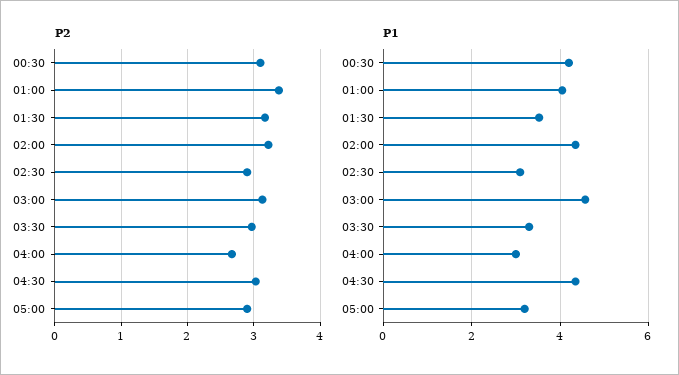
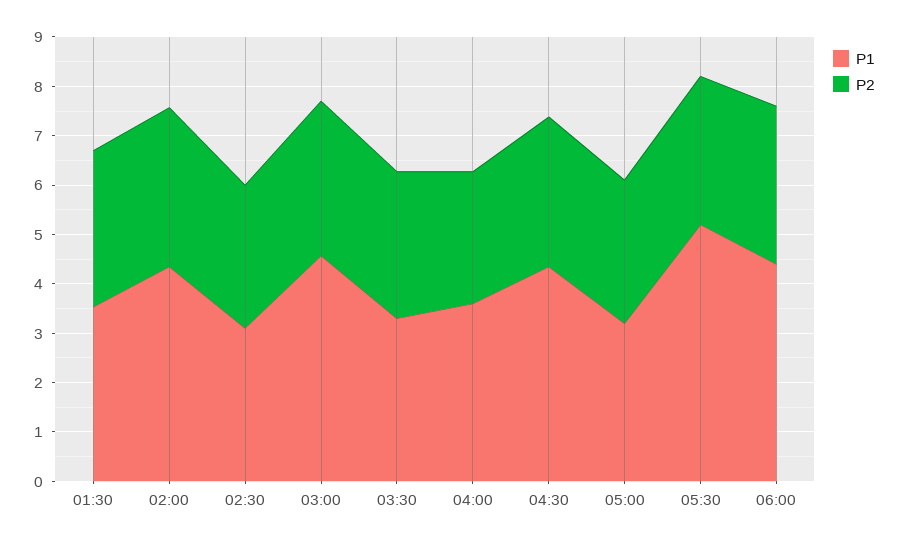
P2, 00:30: 3.1 -> none
P2, 01:00: 3.4 -> none
P1, 00:30: 4.2 -> none
P1, 01:00: 4 -> none
P1, 04:00: 3 -> 3.6
P1, 05:30: none -> 5.2
P2, 05:30: none -> 3
P1, 06:00: none -> 4.4
P2, 06:00: none -> 3.2

